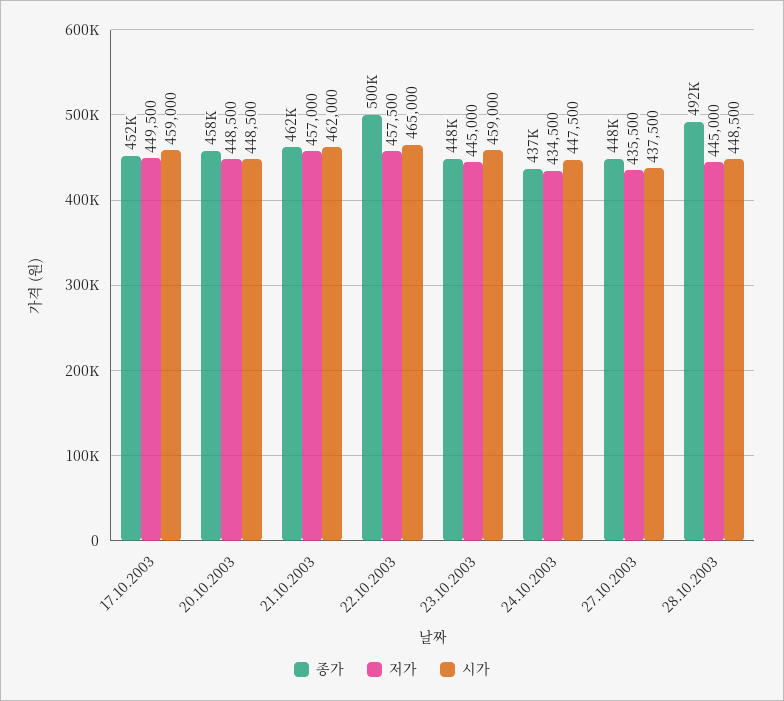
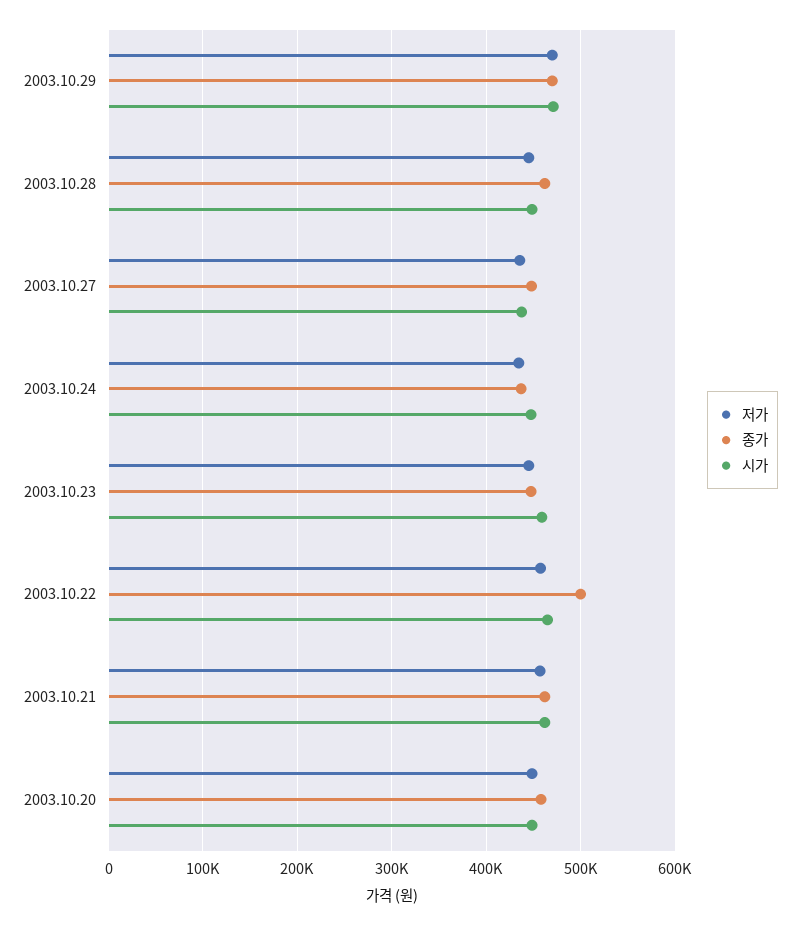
종가, 17.10.2003: 452000 -> none
저가, 17.10.2003: 449500 -> none
시가, 17.10.2003: 459000 -> none
종가, 28.10.2003: 492000 -> 460000
저가, 2003.10.29: none -> 470000
종가, 2003.10.29: none -> 470000
시가, 2003.10.29: none -> 470000

